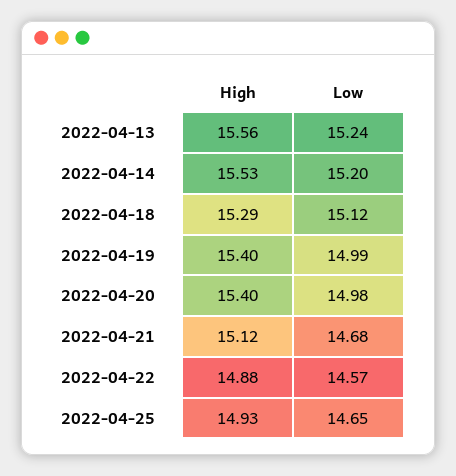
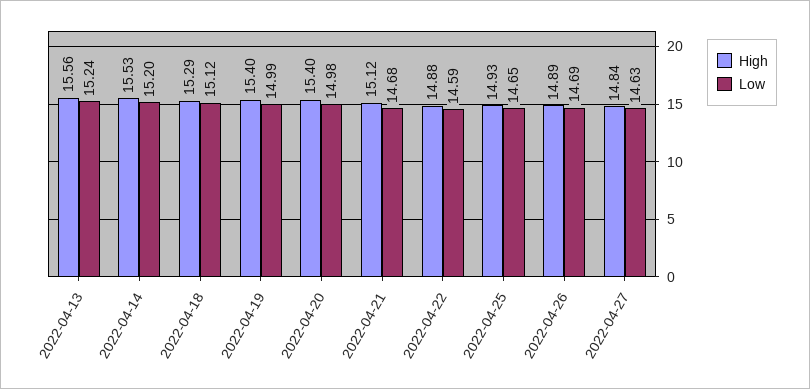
Low, 2022-04-22: 14.57 -> 14.59
High, 2022-04-26: none -> 14.89
Low, 2022-04-26: none -> 14.69
High, 2022-04-27: none -> 14.84
Low, 2022-04-27: none -> 14.63

